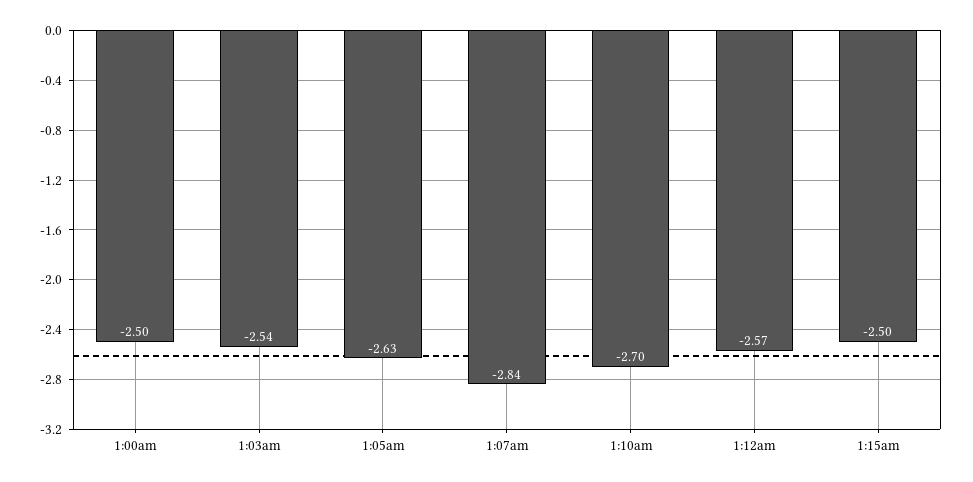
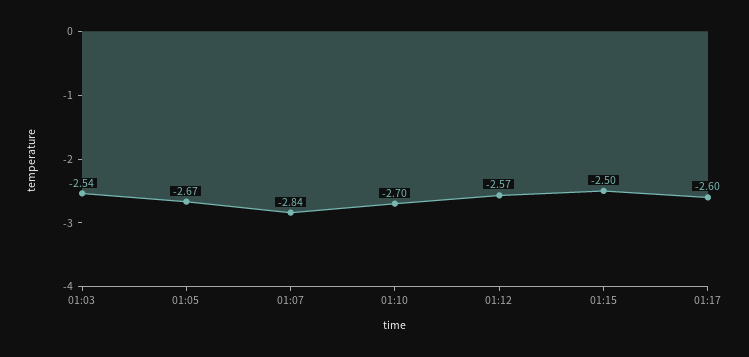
1:00am: -2.5 -> none
1:05am: -2.63 -> -2.67
01:17: none -> -2.6

